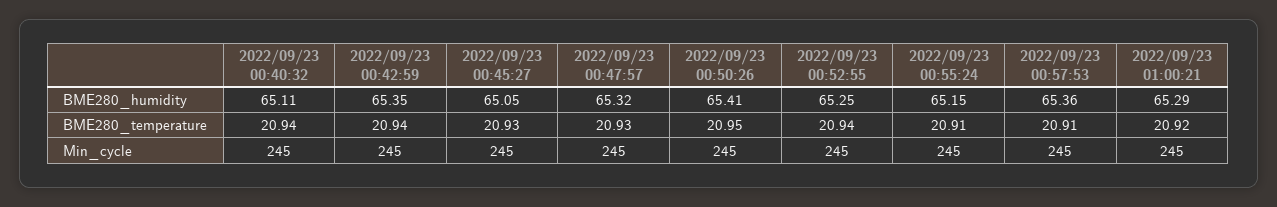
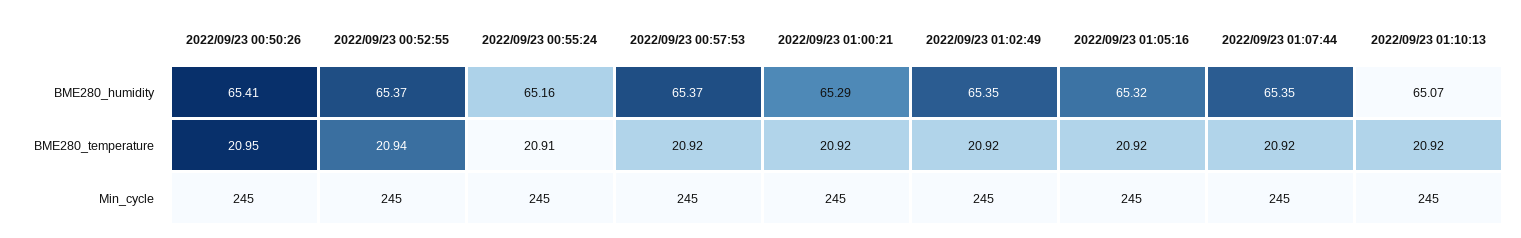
2022/09/23 00:40:32, BME280_humidity: 65.11 -> none
2022/09/23 00:42:59, BME280_humidity: 65.35 -> none
2022/09/23 00:45:27, BME280_humidity: 65.05 -> none
2022/09/23 00:47:57, BME280_humidity: 65.32 -> none
2022/09/23 00:52:55, BME280_humidity: 65.25 -> 65.37
2022/09/23 00:55:24, BME280_humidity: 65.15 -> 65.16
2022/09/23 00:57:53, BME280_humidity: 65.36 -> 65.37
2022/09/23 00:40:32, BME280_temperature: 20.94 -> none
2022/09/23 00:42:59, BME280_temperature: 20.94 -> none
2022/09/23 00:45:27, BME280_temperature: 20.93 -> none
2022/09/23 00:47:57, BME280_temperature: 20.93 -> none
2022/09/23 00:57:53, BME280_temperature: 20.91 -> 20.92
2022/09/23 00:40:32, Min_cycle: 245 -> none
2022/09/23 00:42:59, Min_cycle: 245 -> none
2022/09/23 00:45:27, Min_cycle: 245 -> none
2022/09/23 00:47:57, Min_cycle: 245 -> none
2022/09/23 01:02:49, BME280_humidity: none -> 65.35
2022/09/23 01:05:16, BME280_humidity: none -> 65.32
2022/09/23 01:07:44, BME280_humidity: none -> 65.35
2022/09/23 01:10:13, BME280_humidity: none -> 65.07
2022/09/23 01:02:49, BME280_temperature: none -> 20.92
2022/09/23 01:05:16, BME280_temperature: none -> 20.92
2022/09/23 01:07:44, BME280_temperature: none -> 20.92
2022/09/23 01:10:13, BME280_temperature: none -> 20.92
2022/09/23 01:02:49, Min_cycle: none -> 245
2022/09/23 01:05:16, Min_cycle: none -> 245
2022/09/23 01:07:44, Min_cycle: none -> 245
2022/09/23 01:10:13, Min_cycle: none -> 245

